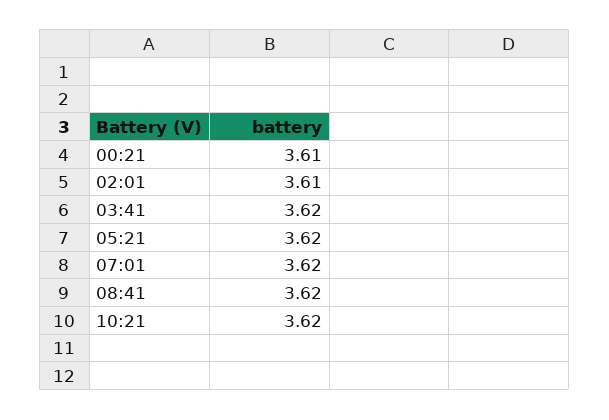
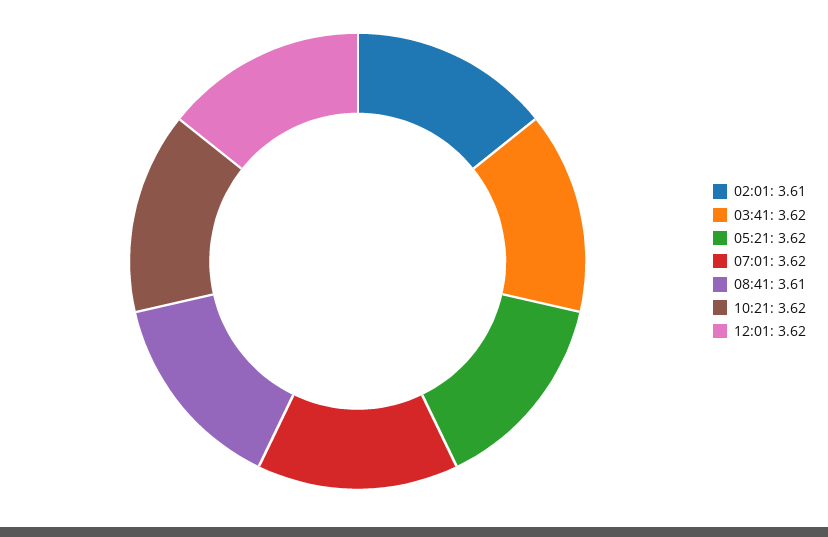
00:21: 3.61 -> none
08:41: 3.62 -> 3.61
12:01: none -> 3.62

